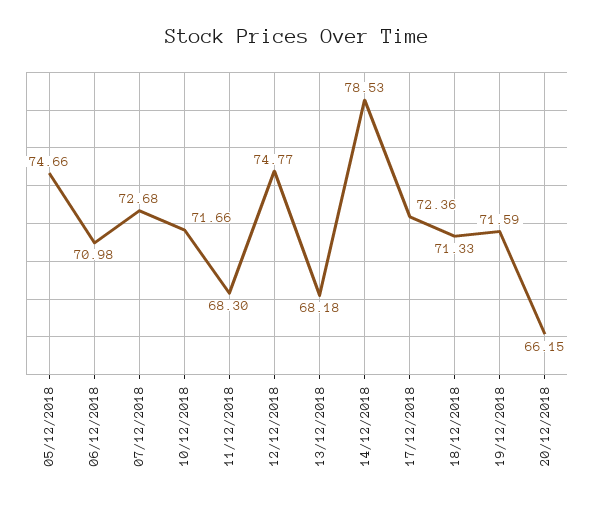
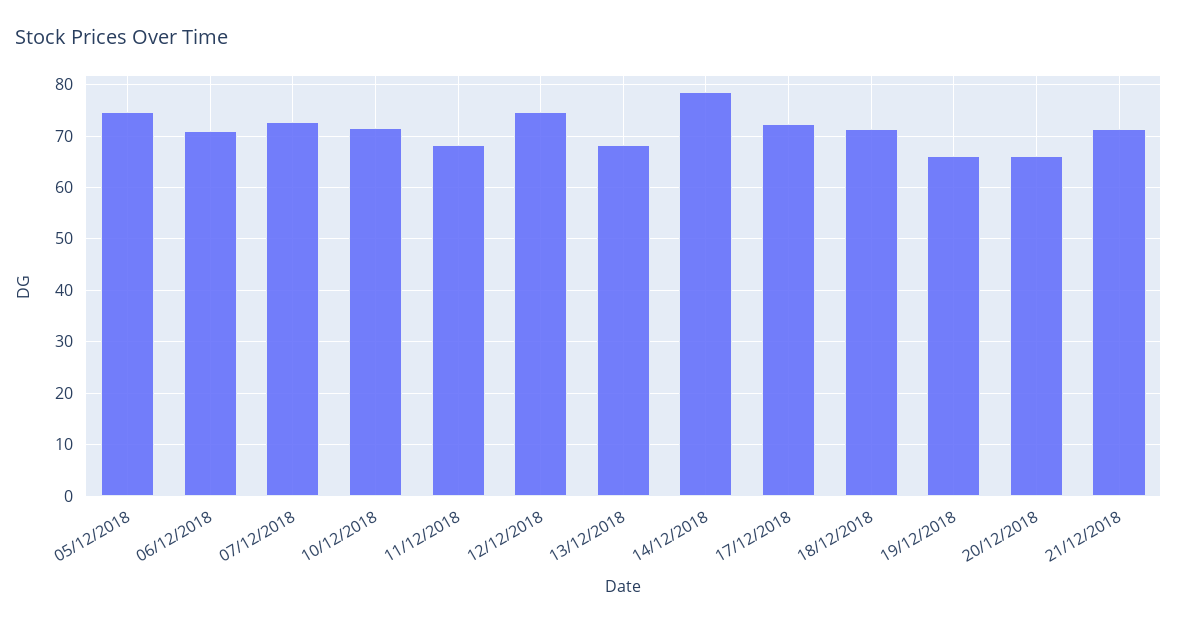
19/12/2018: 71.59 -> 66
21/12/2018: none -> 72

